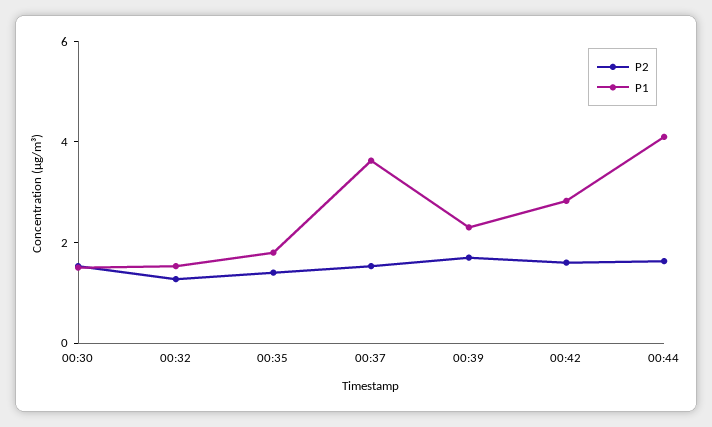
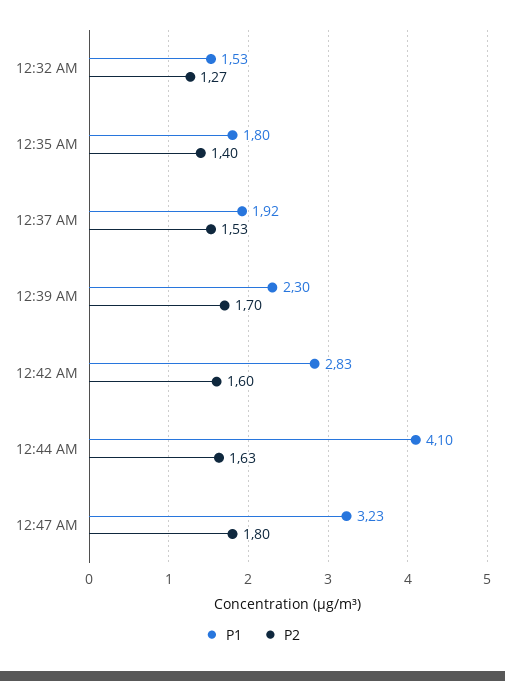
P2, 00:30: 1.5 -> none
P1, 00:30: 1.5 -> none
P1, 00:37: 3.5 -> 1.92
P1, 12:47 AM: none -> 3.23
P2, 12:47 AM: none -> 1.8

